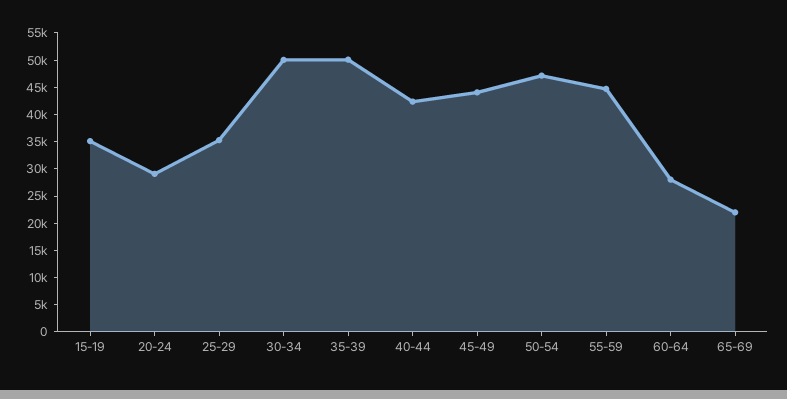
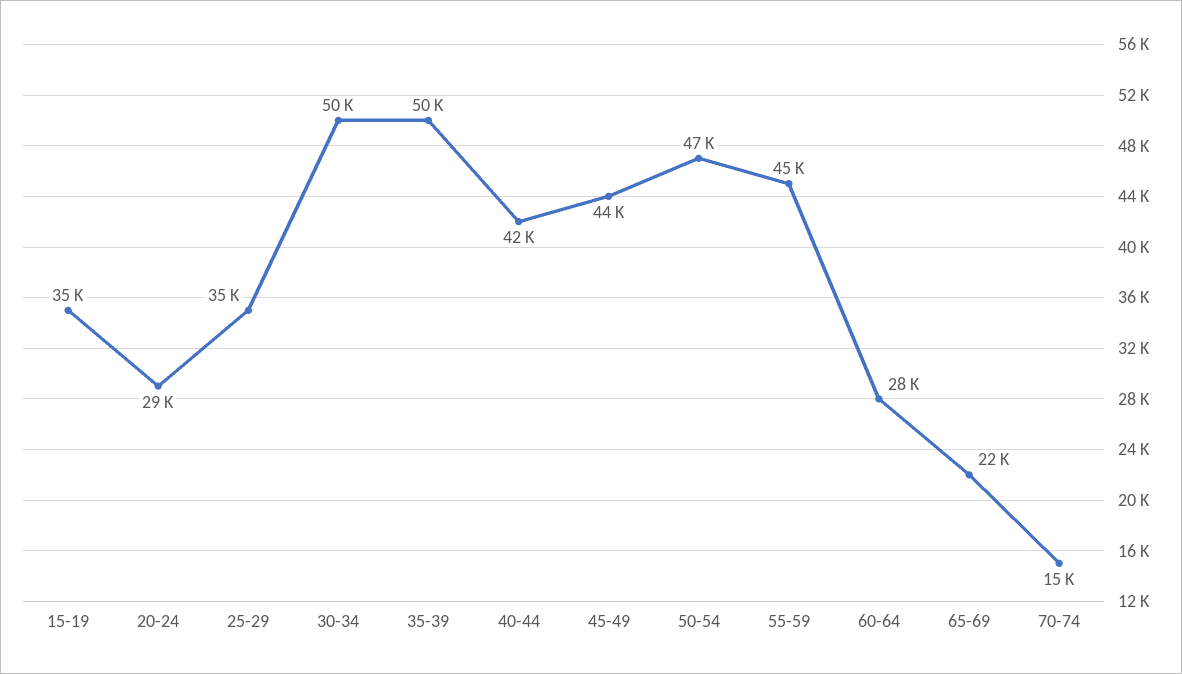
70-74: none -> 15000

